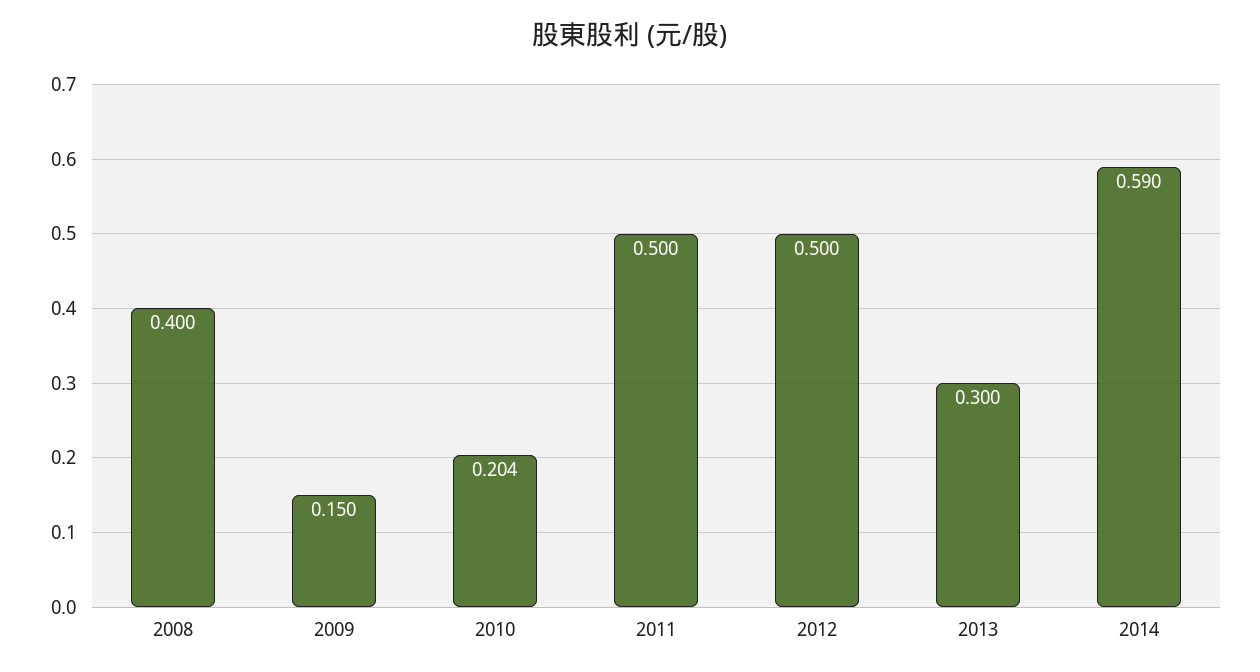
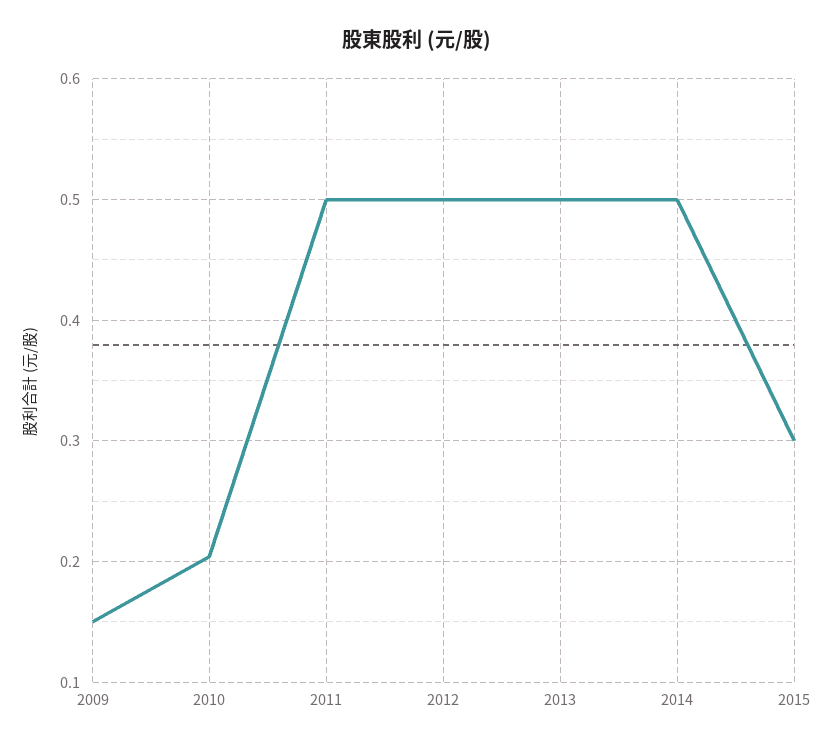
2008: 0.4 -> none
2013: 0.3 -> 0.5
2014: 0.59 -> 0.5
2015: none -> 0.3

